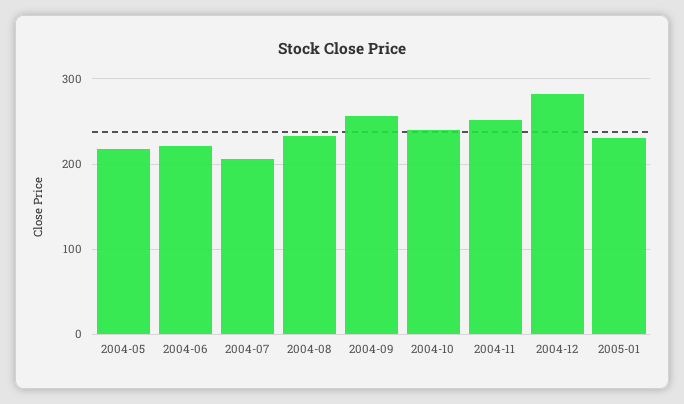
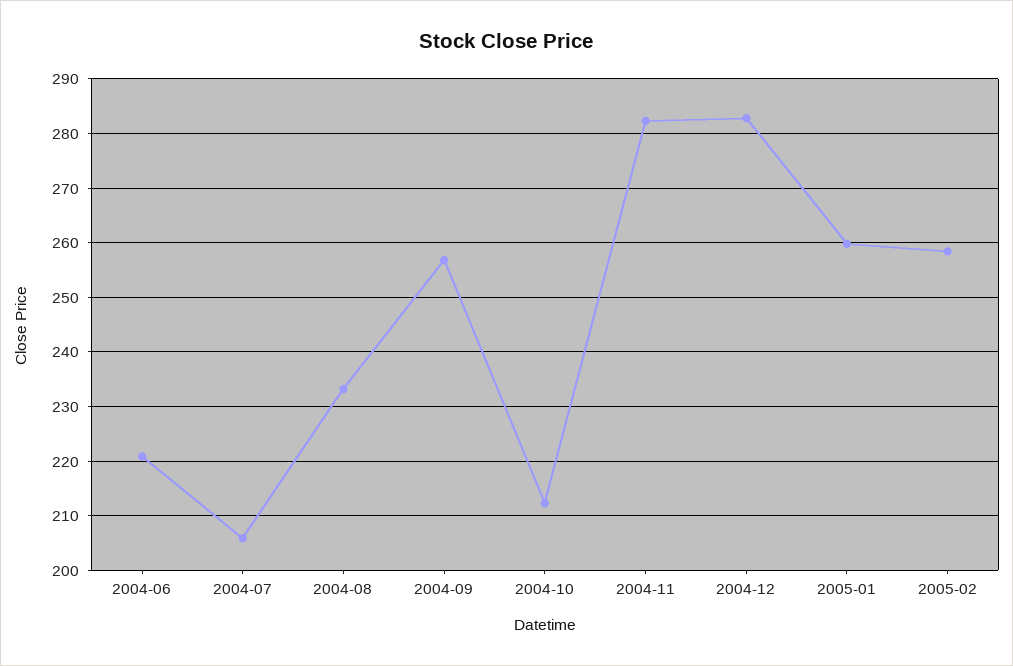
2004-05: 220 -> none
2004-10: 240 -> 212
2004-11: 250 -> 282
2005-01: 230 -> 260
2005-02: none -> 258

